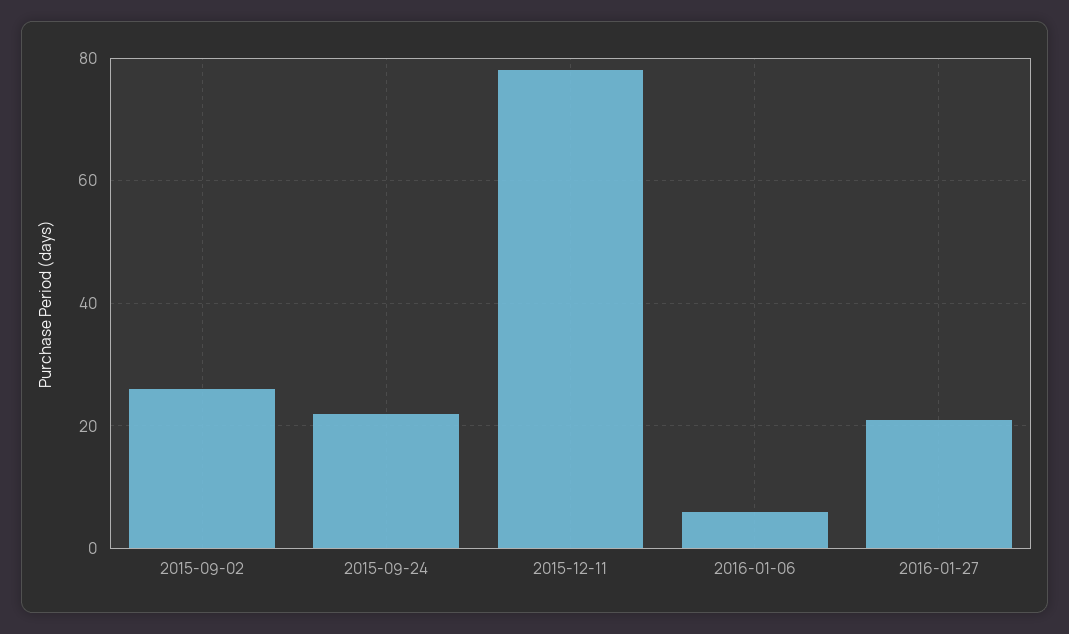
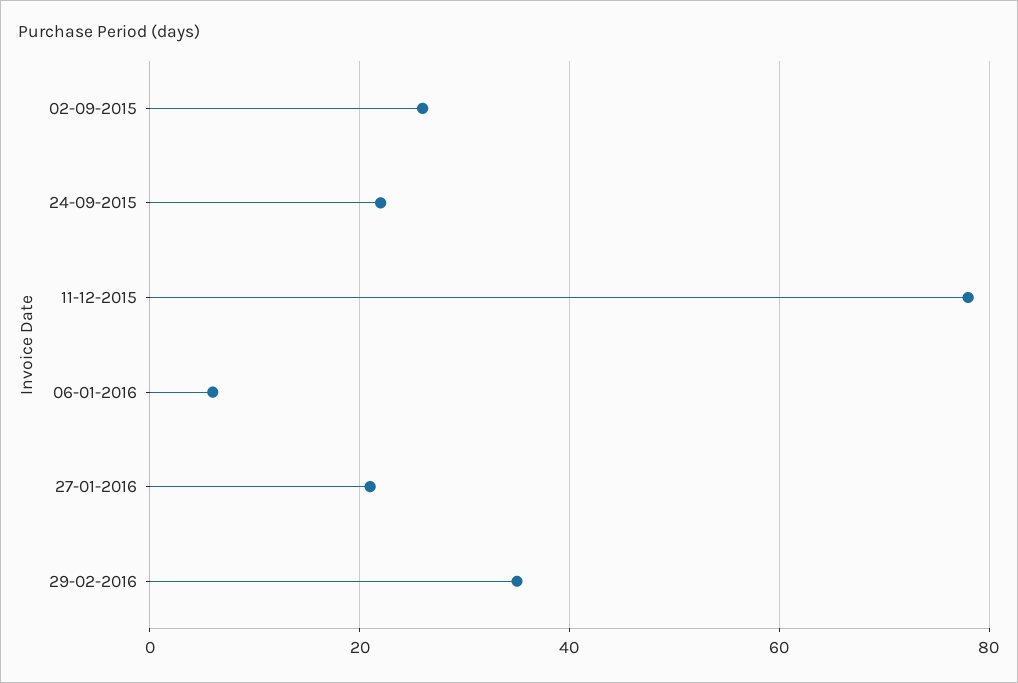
29-02-2016: none -> 35

